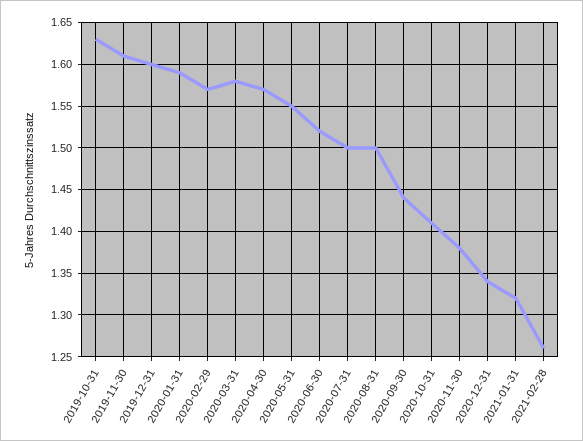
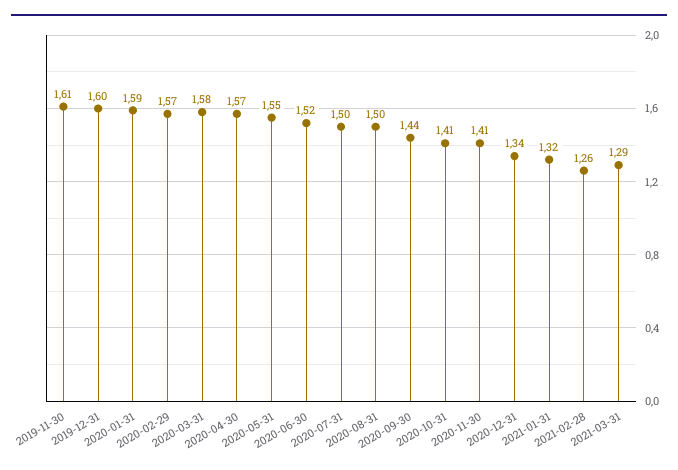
2019-10-31: 1.63 -> none
2020-11-30: 1.38 -> 1.41
2021-03-31: none -> 1.29

